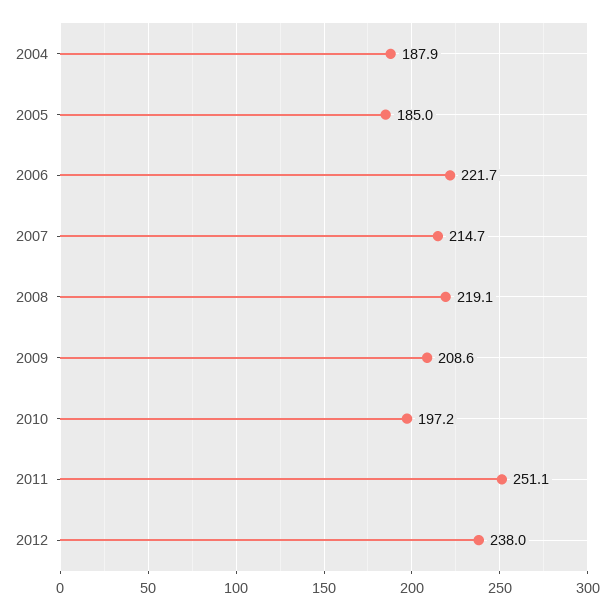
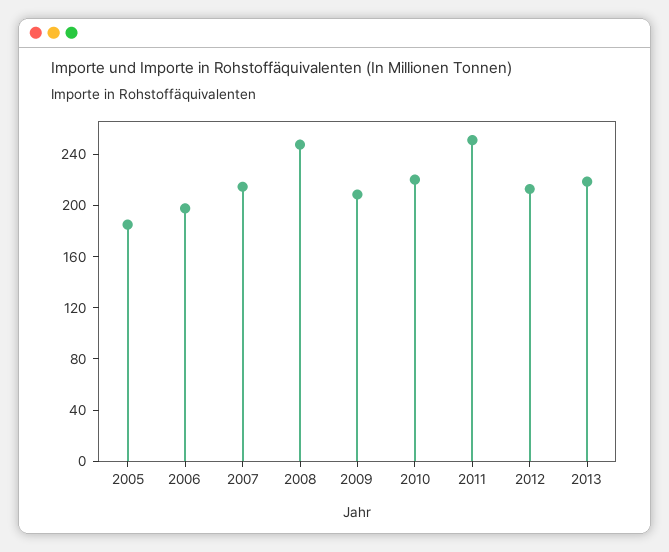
2004: 187.9 -> none
2006: 221.7 -> 200
2008: 219.1 -> 250
2010: 197.2 -> 220
2012: 238 -> 210
2013: none -> 220

